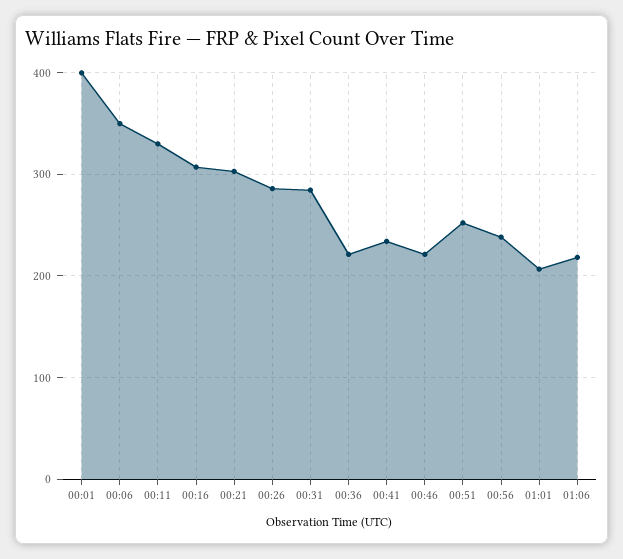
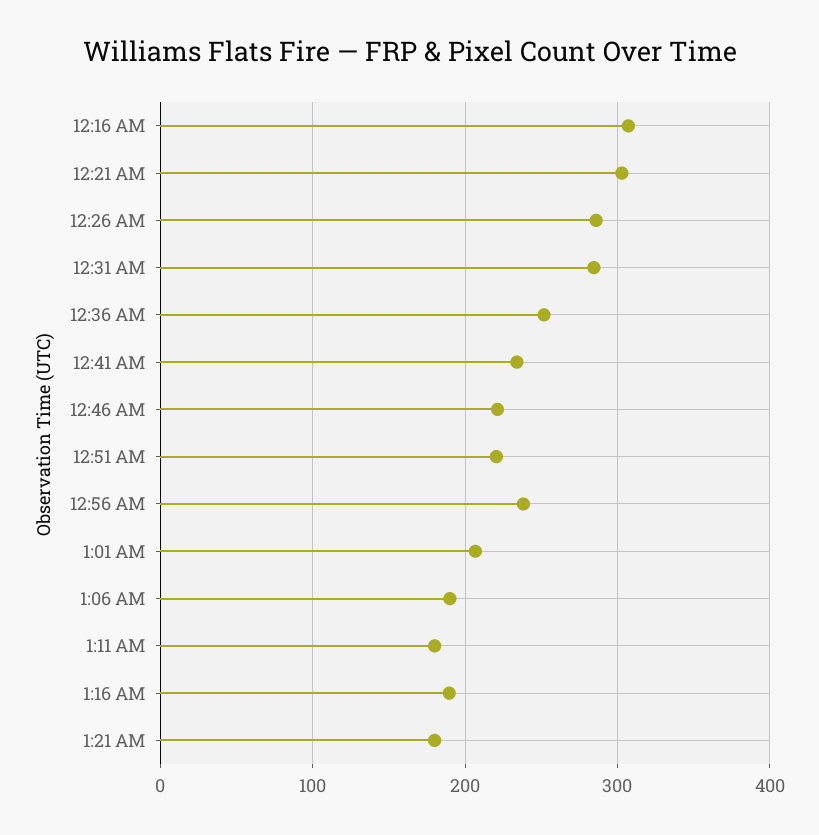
00:01: 400 -> none
00:06: 350 -> none
00:11: 330 -> none
00:36: 220 -> 250
00:51: 250 -> 220
01:06: 220 -> 190
1:11 AM: none -> 180
1:16 AM: none -> 190
1:21 AM: none -> 180

